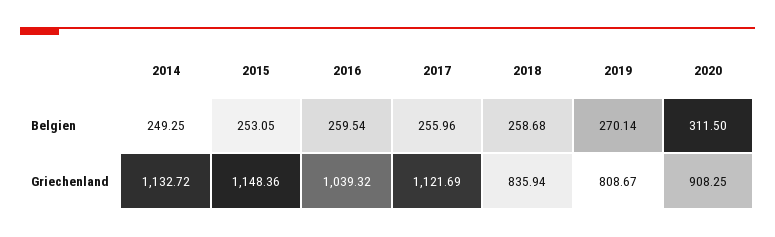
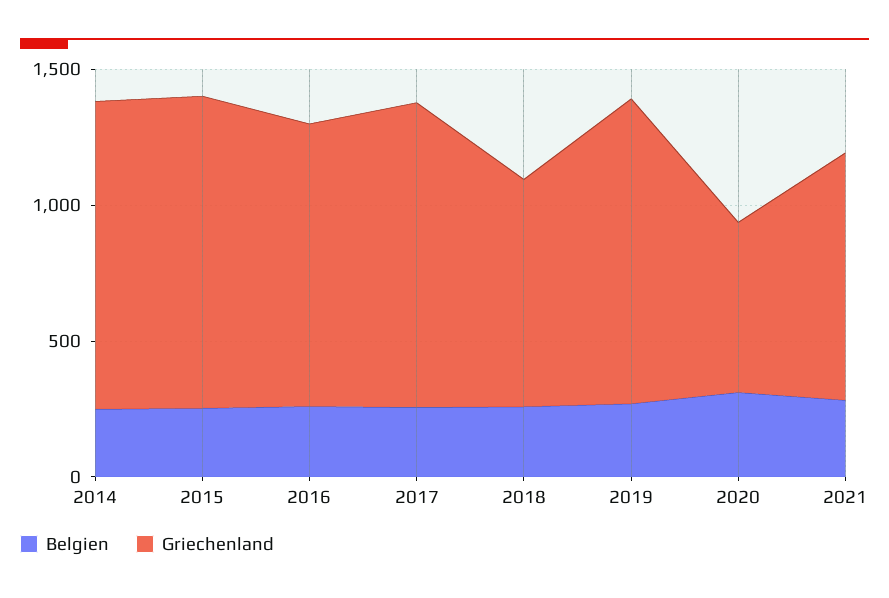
Griechenland, 2019: 808.67 -> 1100
Griechenland, 2020: 908.25 -> 600
Belgien, 2021: none -> 300
Griechenland, 2021: none -> 900

